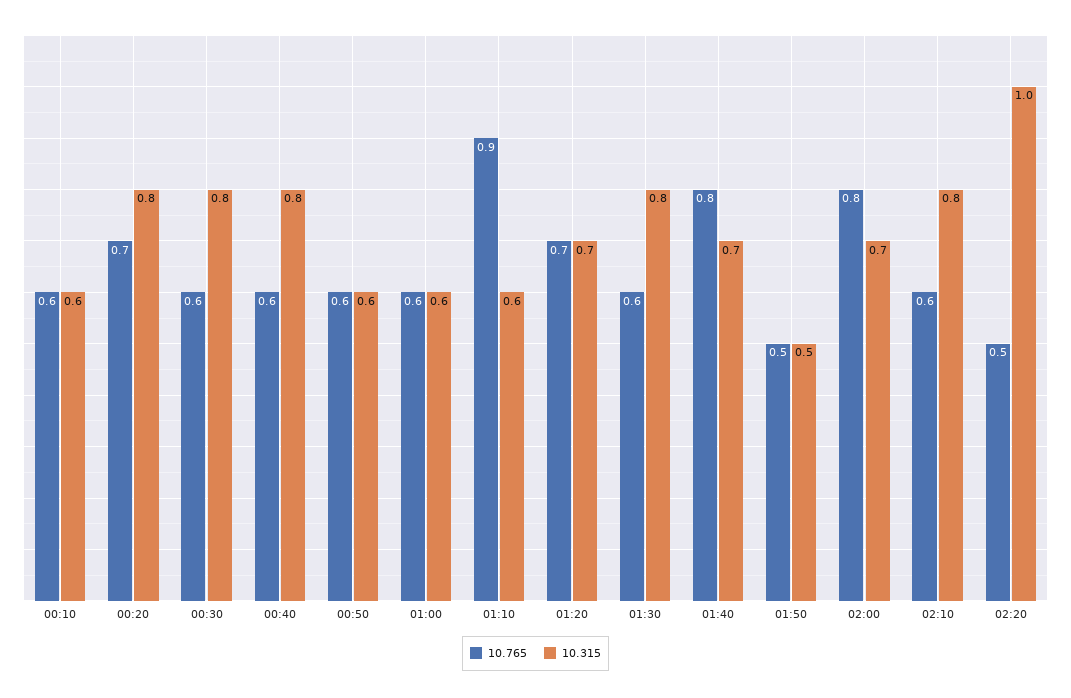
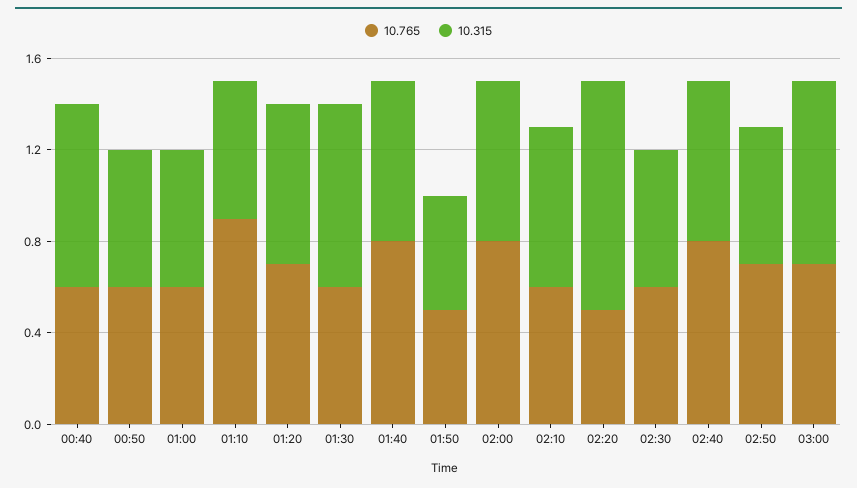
10.765, 00:10: 0.6 -> none
10.315, 00:10: 0.6 -> none
10.765, 00:20: 0.7 -> none
10.315, 00:20: 0.8 -> none
10.765, 00:30: 0.6 -> none
10.315, 00:30: 0.8 -> none
10.315, 02:10: 0.8 -> 0.7
10.765, 02:30: none -> 0.6
10.315, 02:30: none -> 0.6
10.765, 02:40: none -> 0.8
10.315, 02:40: none -> 0.7
10.765, 02:50: none -> 0.7
10.315, 02:50: none -> 0.6
10.765, 03:00: none -> 0.7
10.315, 03:00: none -> 0.8

